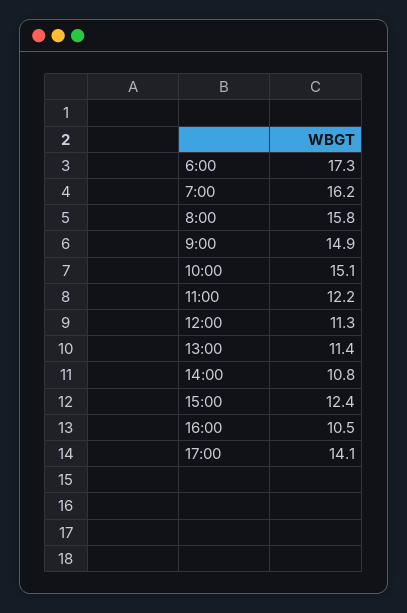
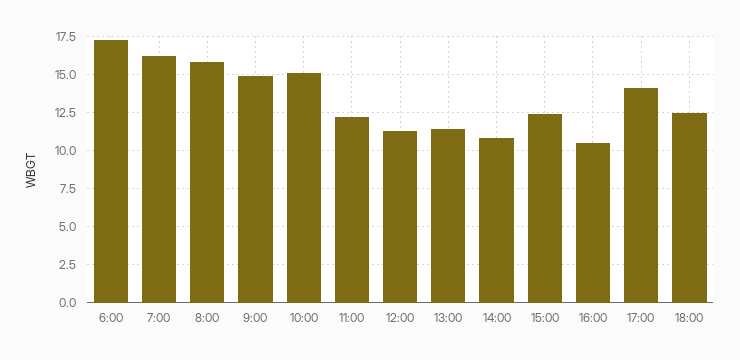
18:00: none -> 12.5

